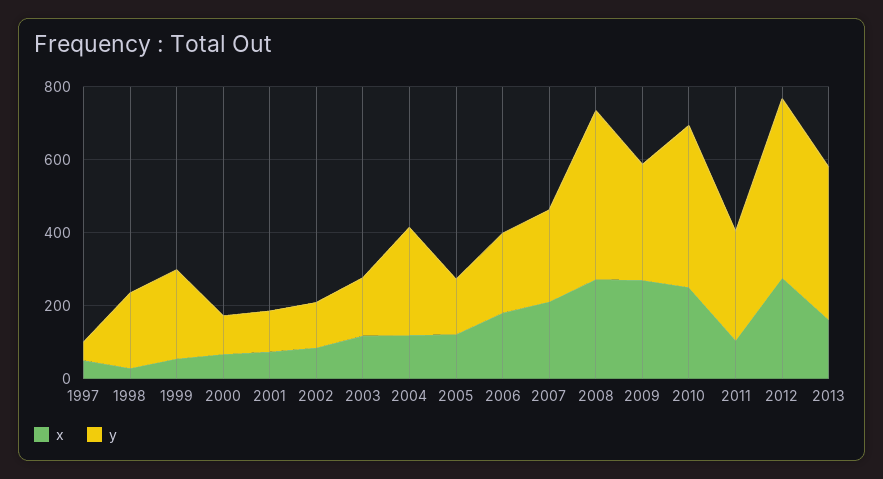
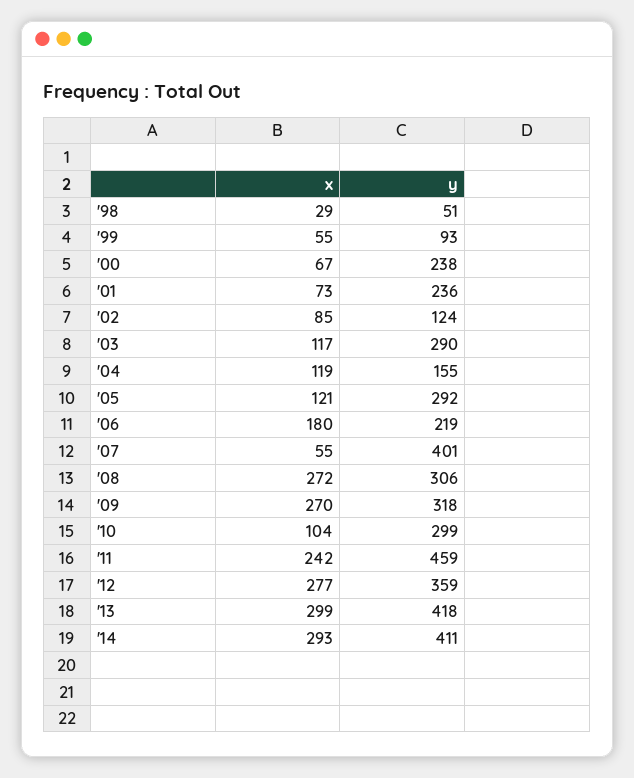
x, 1997: 50 -> none
y, 1997: 50 -> none
y, 1998: 200 -> 51
y, 1999: 250 -> 93
y, 2000: 100 -> 238
y, 2001: 100 -> 236
y, 2003: 150 -> 290
y, 2004: 300 -> 155
y, 2005: 150 -> 292
x, 2007: 200 -> 55
y, 2007: 250 -> 401
y, 2008: 450 -> 306
x, 2010: 250 -> 104
y, 2010: 450 -> 299
x, 2011: 100 -> 242
y, 2011: 300 -> 459
y, 2012: 500 -> 359
x, 2013: 150 -> 299
x, '14: none -> 293
y, '14: none -> 411

